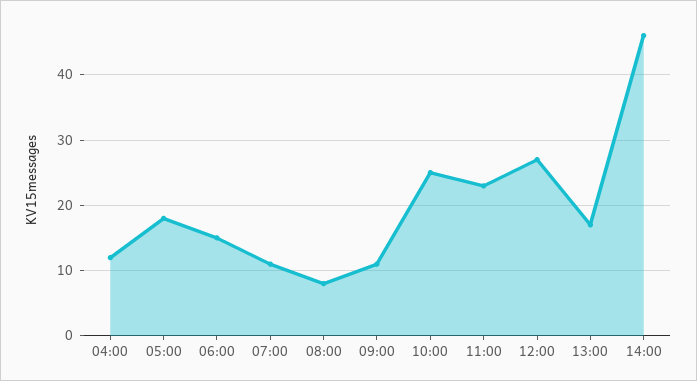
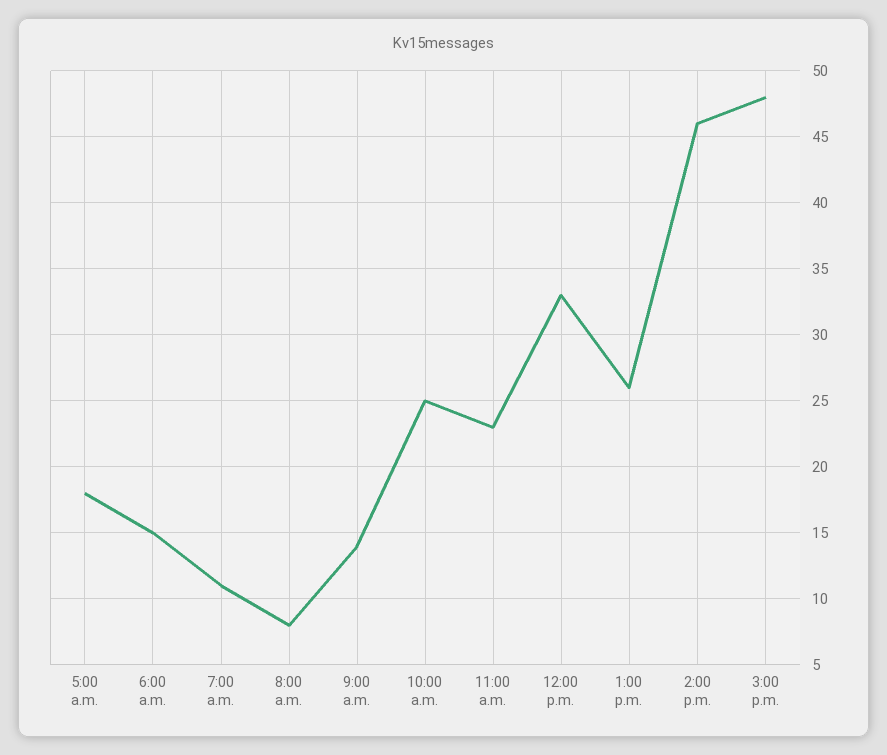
04:00: 12 -> none
09:00: 11 -> 14
12:00: 27 -> 33
13:00: 17 -> 26
3:00 p.m.: none -> 48

